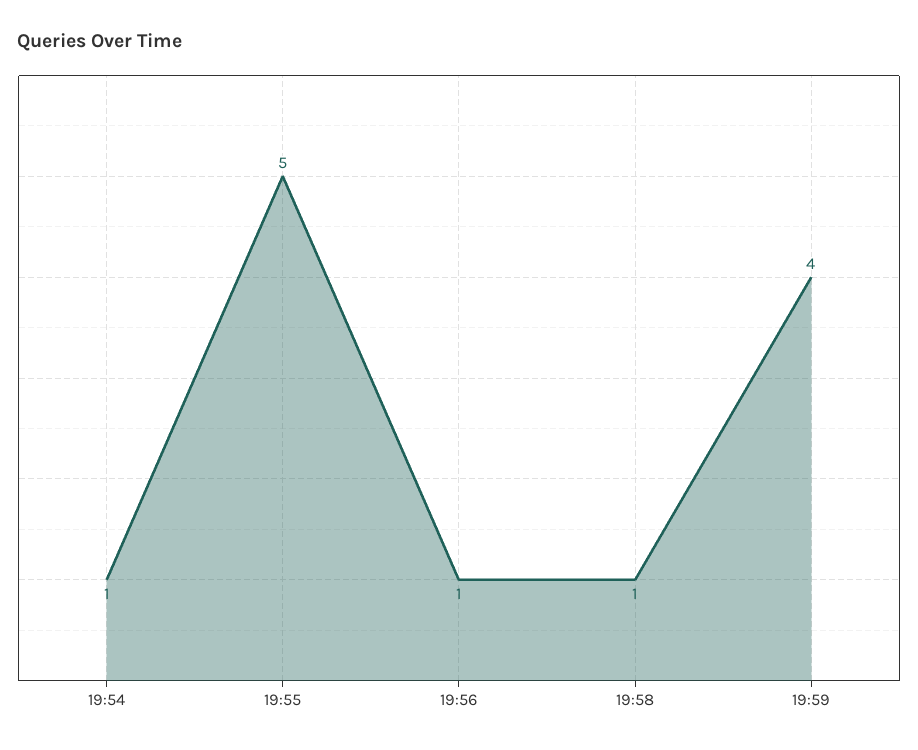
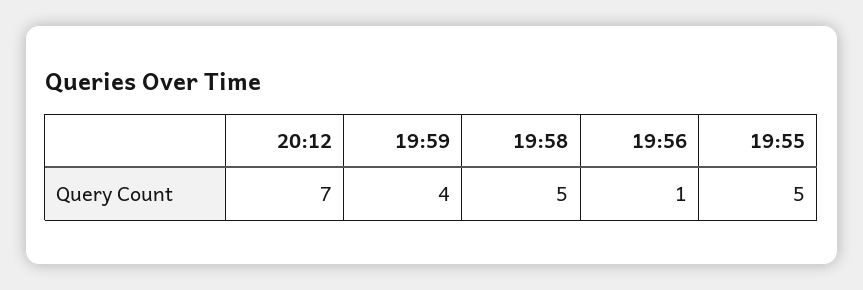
19:54: 1 -> none
19:58: 1 -> 5
20:12: none -> 7

